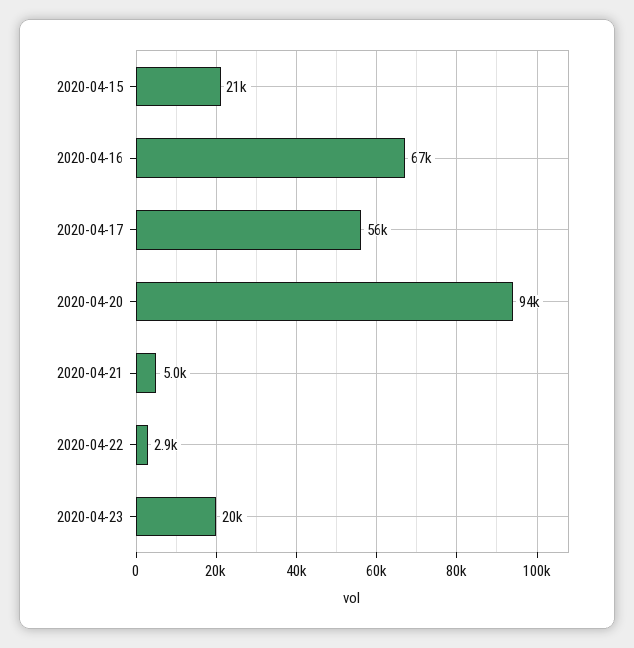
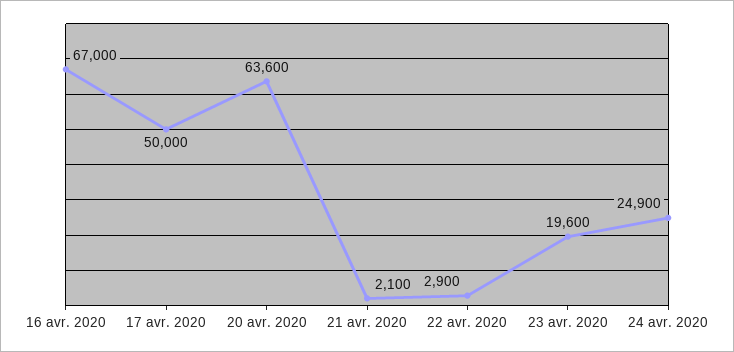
2020-04-15: 21000 -> none
2020-04-17: 56000 -> 50000
2020-04-20: 94000 -> 63600
2020-04-21: 5000 -> 2100
24 avr. 2020: none -> 24900

